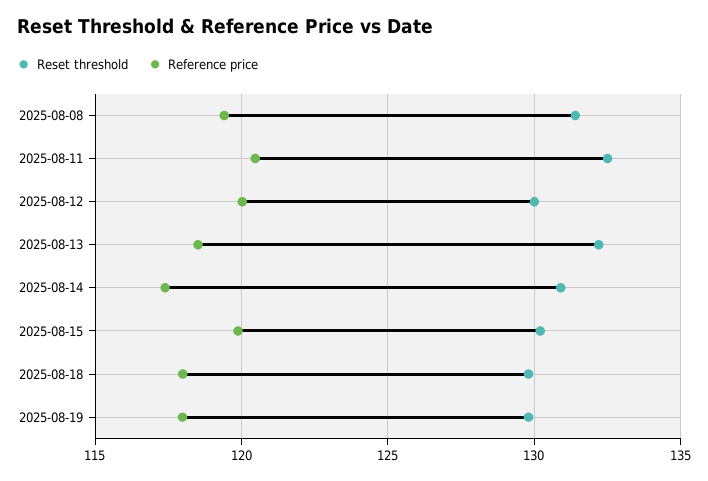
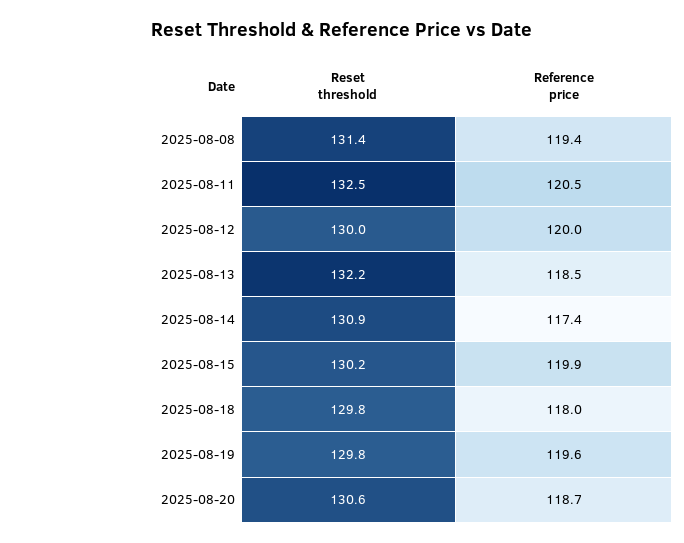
Reference price, 2025-08-19: 118 -> 119.6
Reset threshold, 2025-08-20: none -> 130.6
Reference price, 2025-08-20: none -> 118.7

